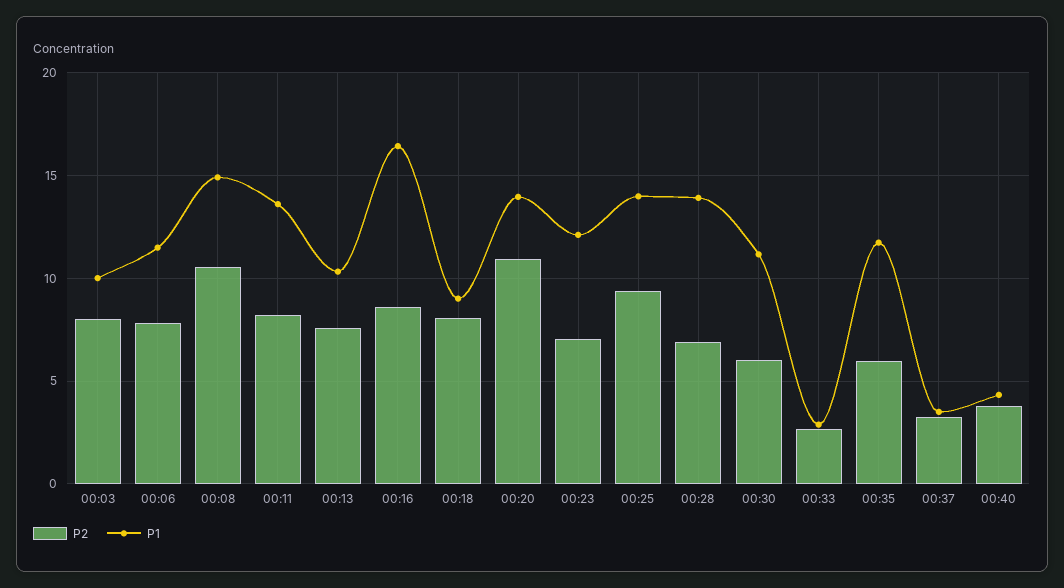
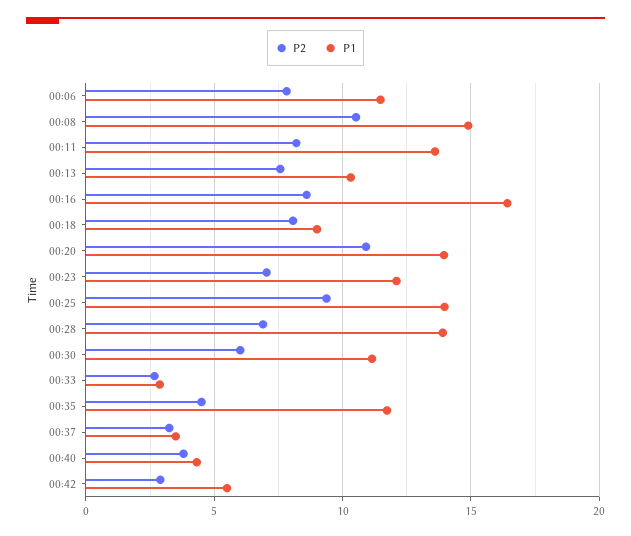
P2, 00:03: 8 -> none
P1, 00:03: 10 -> none
P2, 00:35: 6 -> 4.5
P2, 00:42: none -> 3
P1, 00:42: none -> 5.5

